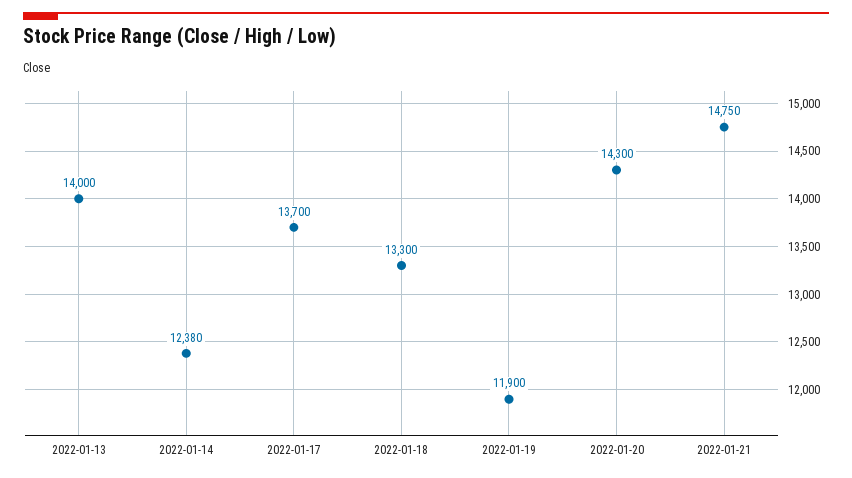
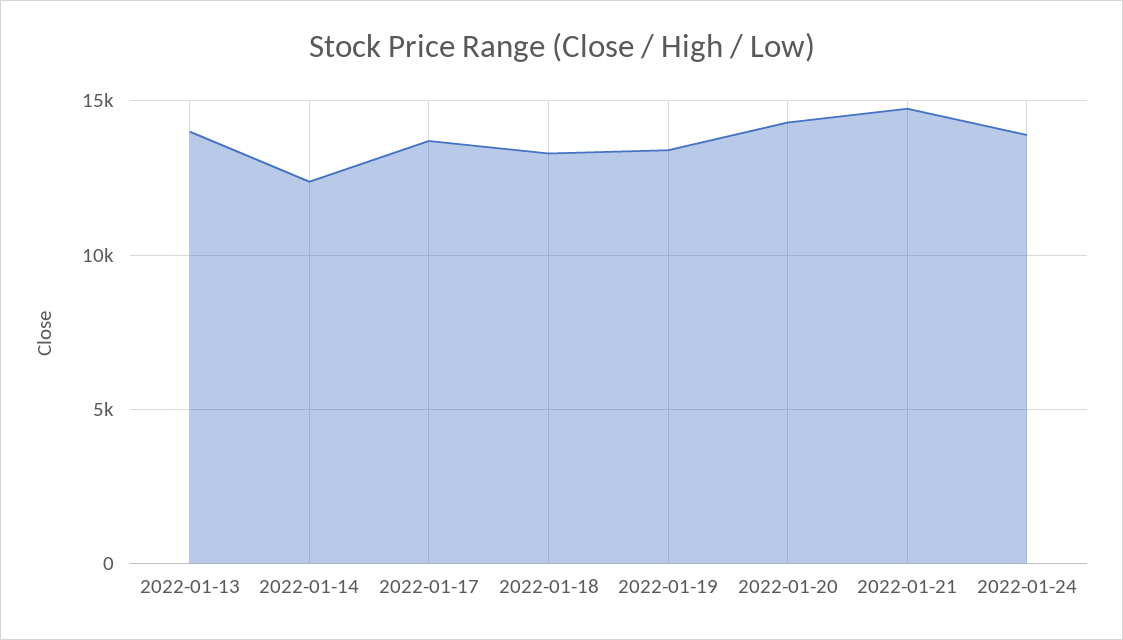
2022-01-19: 11900 -> 13500
2022-01-24: none -> 14000

